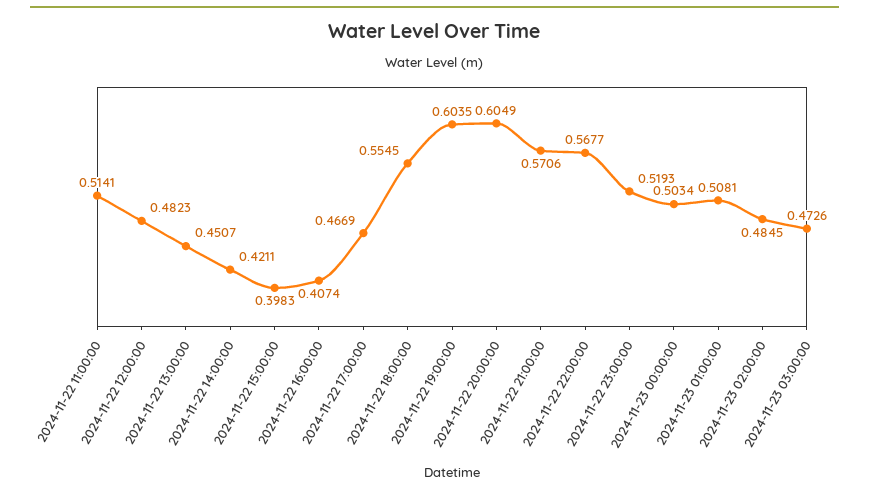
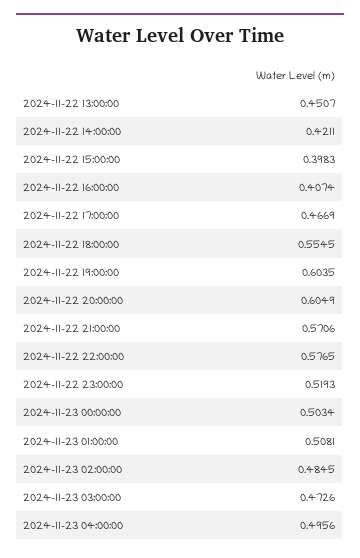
2024-11-22 11:00:00: 0.5141 -> none
2024-11-22 12:00:00: 0.4823 -> none
2024-11-22 22:00:00: 0.5677 -> 0.5765
2024-11-23 04:00:00: none -> 0.4956

